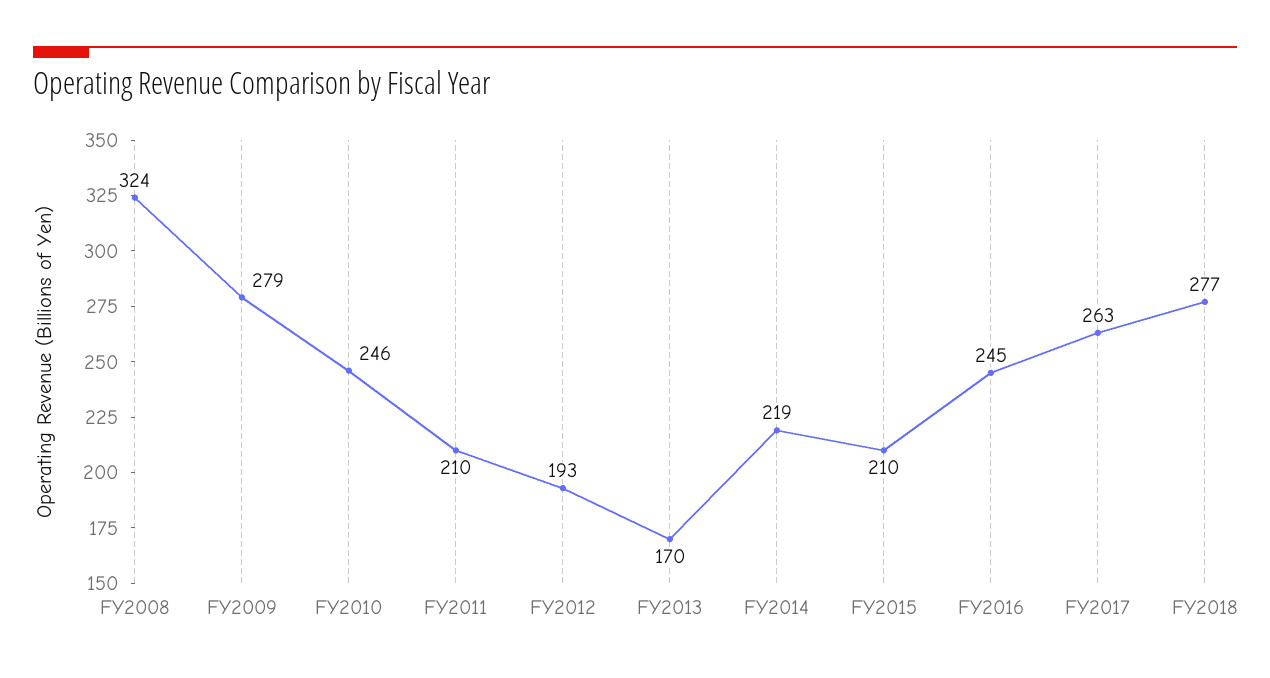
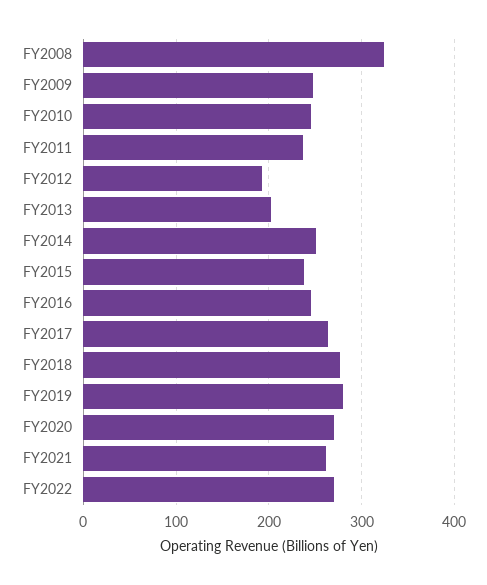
FY2009: 279 -> 250
FY2011: 210 -> 240
FY2013: 170 -> 200
FY2014: 219 -> 250
FY2015: 210 -> 240
FY2019: none -> 280
FY2020: none -> 270
FY2021: none -> 260
FY2022: none -> 270

